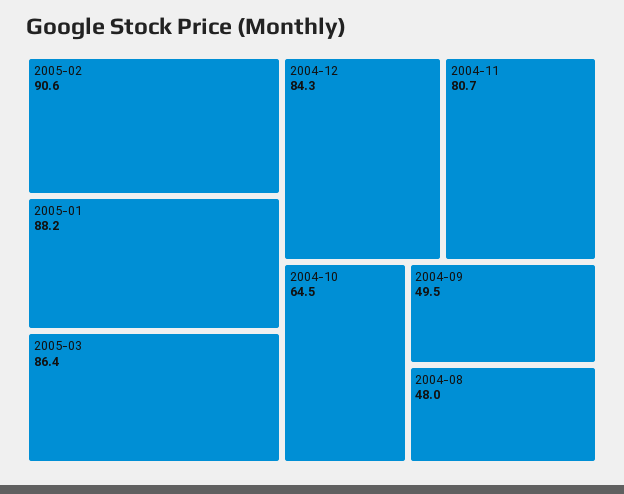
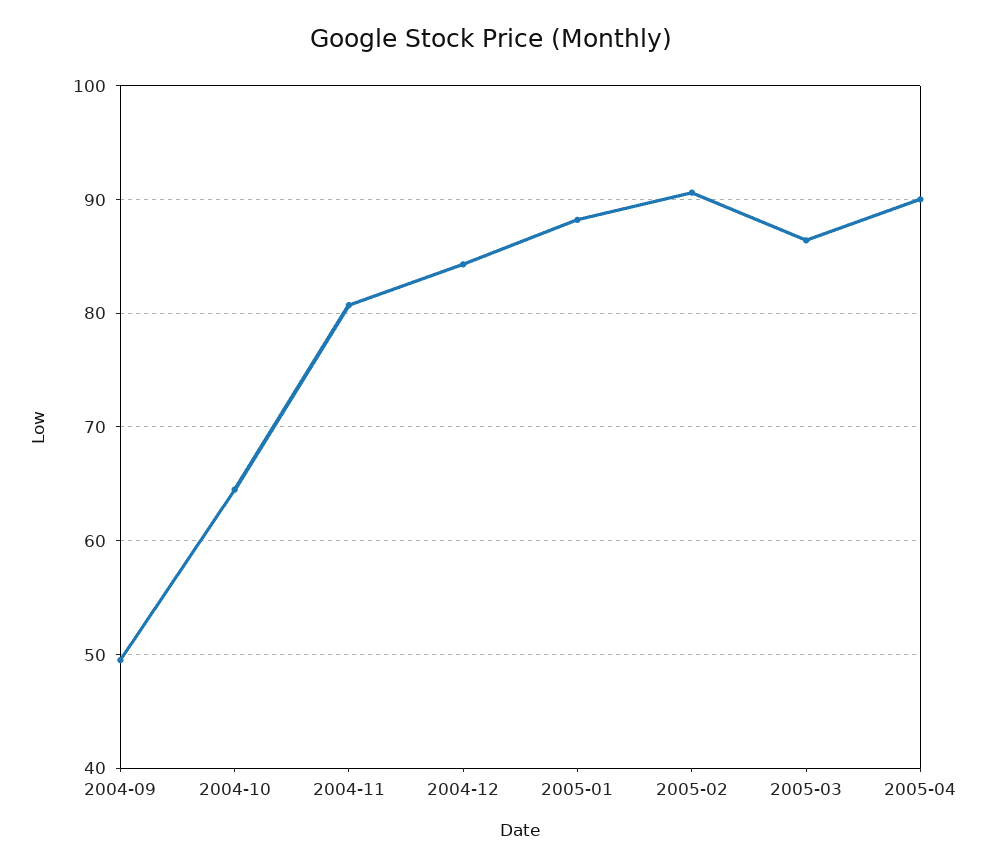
2004-08: 48 -> none
2005-04: none -> 90

